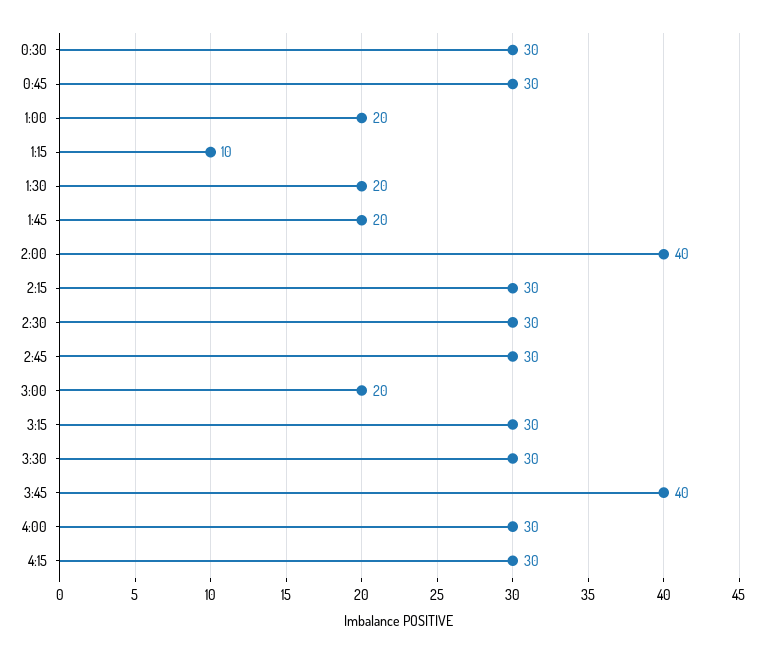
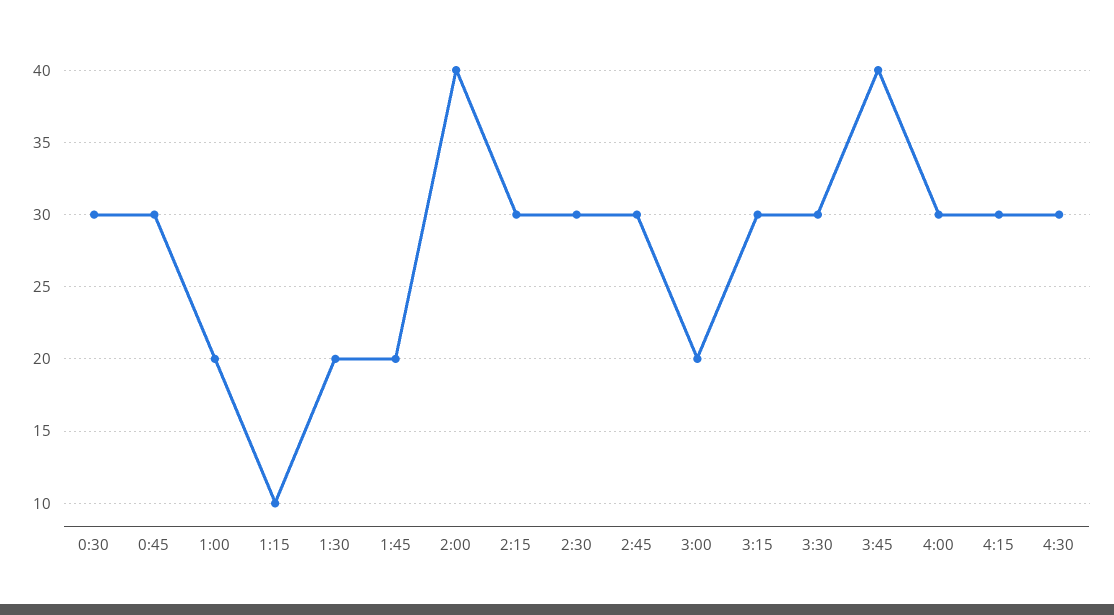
4:30: none -> 30

